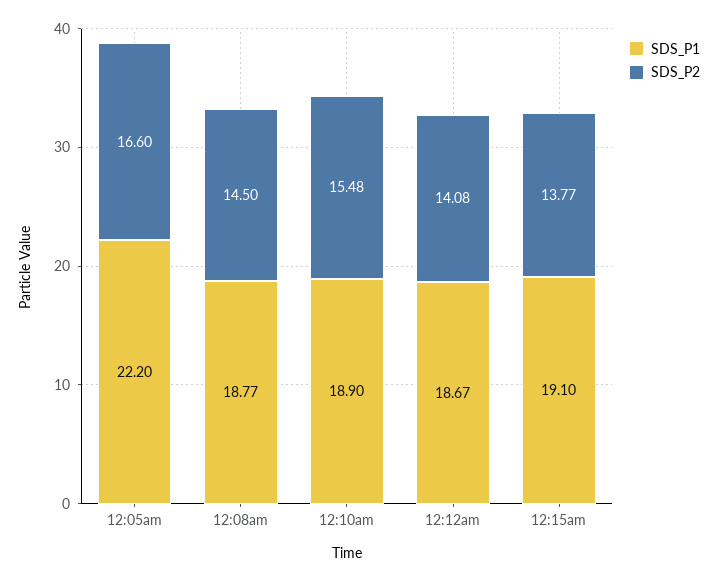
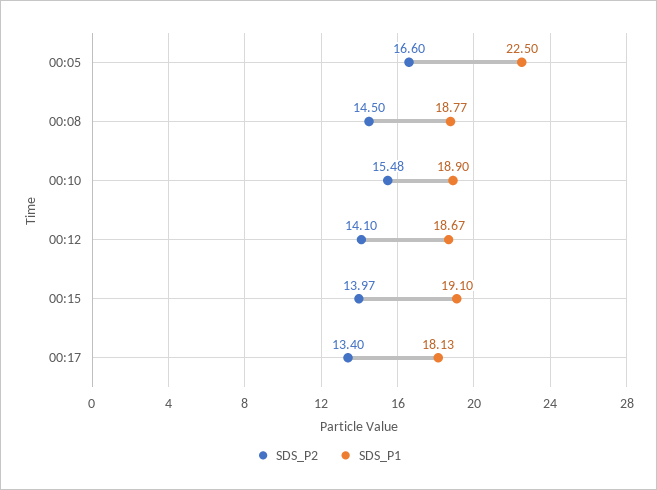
SDS_P1, 12:05am: 22.2 -> 22.5
SDS_P2, 12:12am: 14.08 -> 14.1
SDS_P2, 12:15am: 13.77 -> 13.97
SDS_P2, 00:17: none -> 13.4
SDS_P1, 00:17: none -> 18.13

